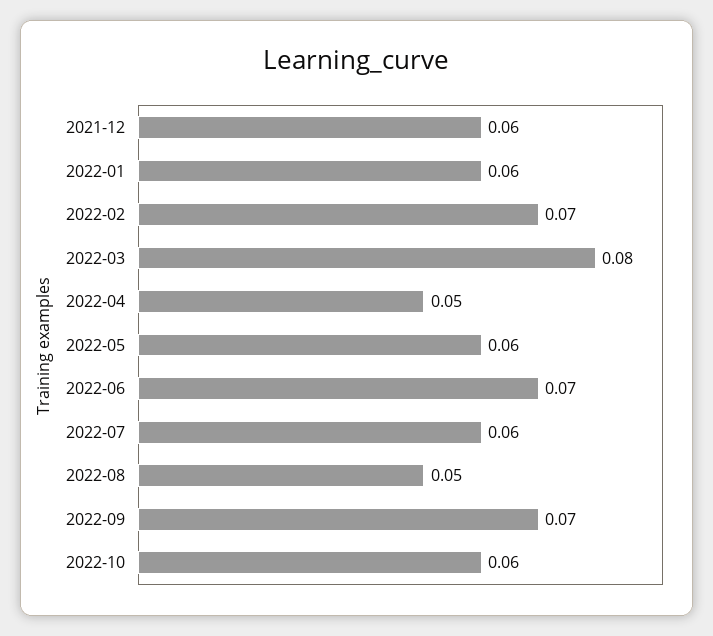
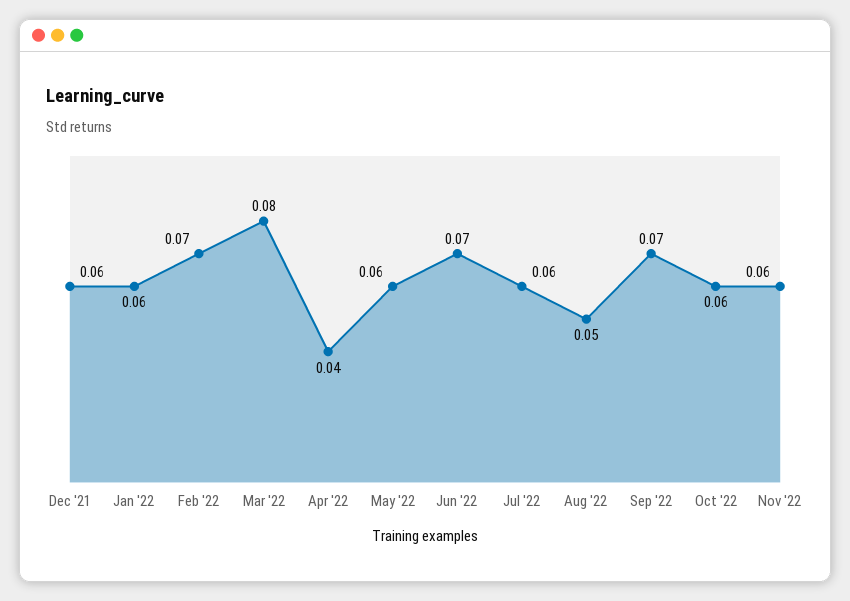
2022-04: 0.05 -> 0.04
Nov '22: none -> 0.06

